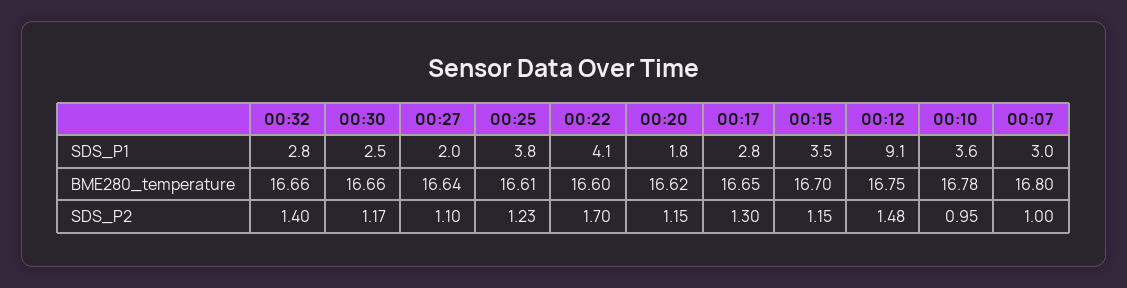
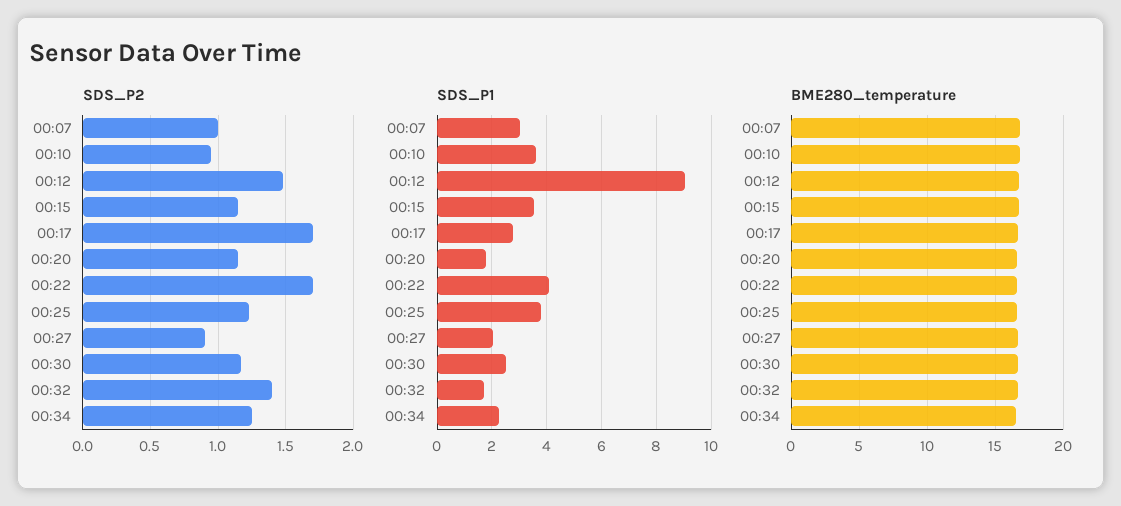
SDS_P1, 00:32: 2.8 -> 1.75
SDS_P2, 00:27: 1.1 -> 0.9
SDS_P2, 00:17: 1.3 -> 1.7
SDS_P2, 00:34: none -> 1.25
SDS_P1, 00:34: none -> 2.25
BME280_temperature, 00:34: none -> 16.5

